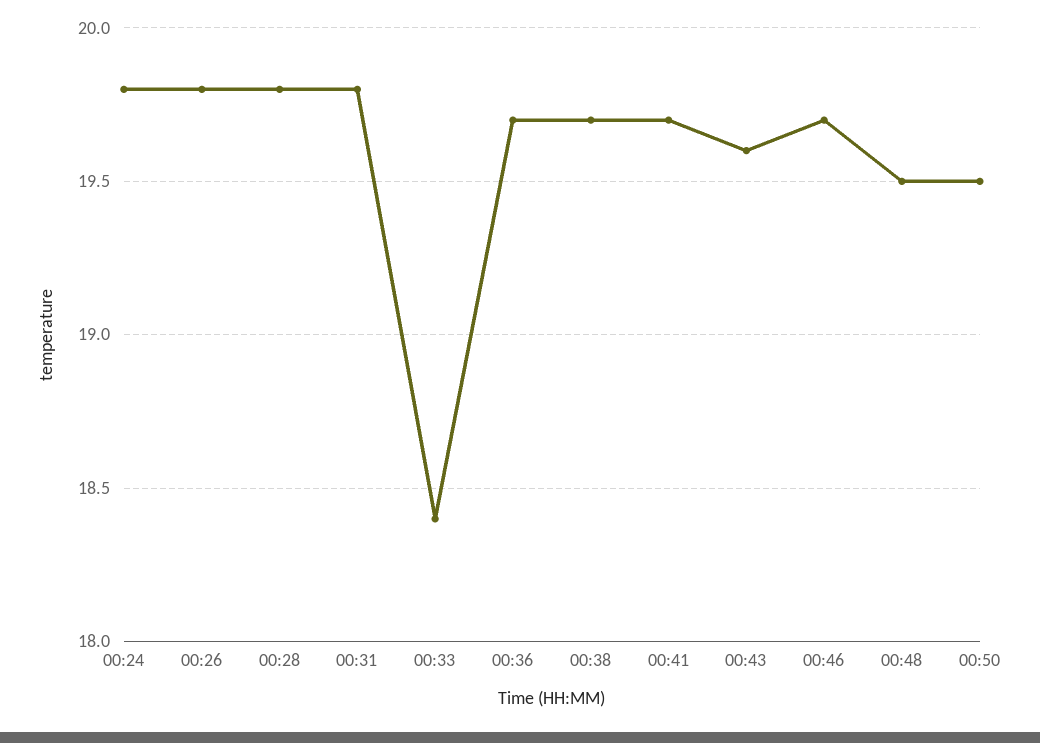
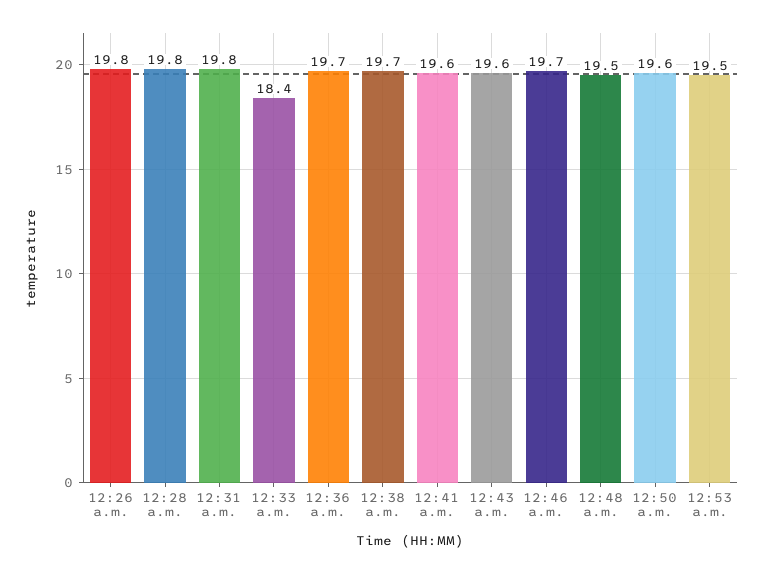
00:24: 19.8 -> none
00:41: 19.7 -> 19.6
00:50: 19.5 -> 19.6
12:53 a.m.: none -> 19.5

